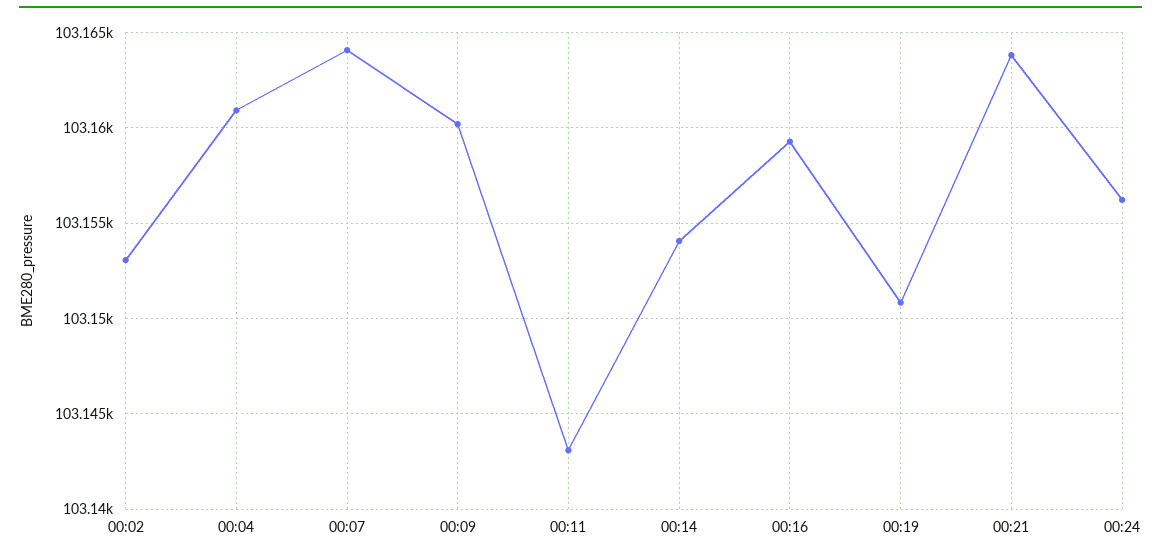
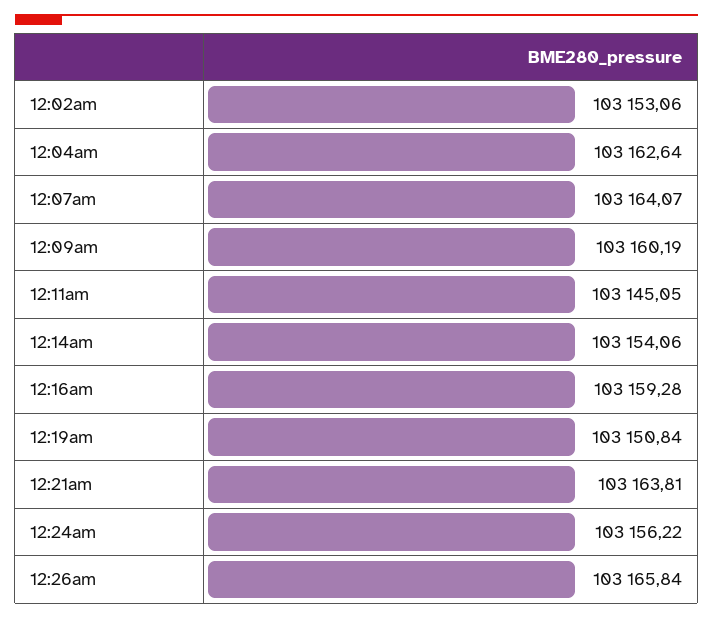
00:04: 103161 -> 103162.64
00:11: 103143 -> 103145.05
12:26am: none -> 103165.84

